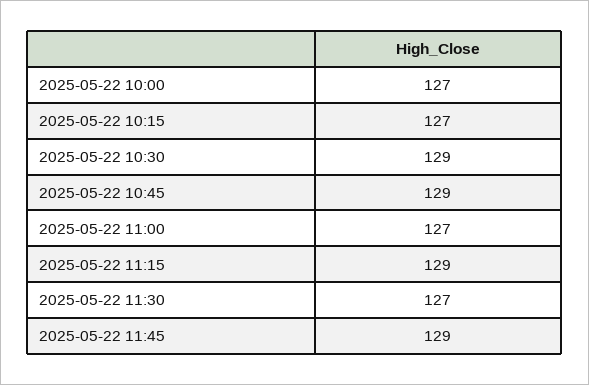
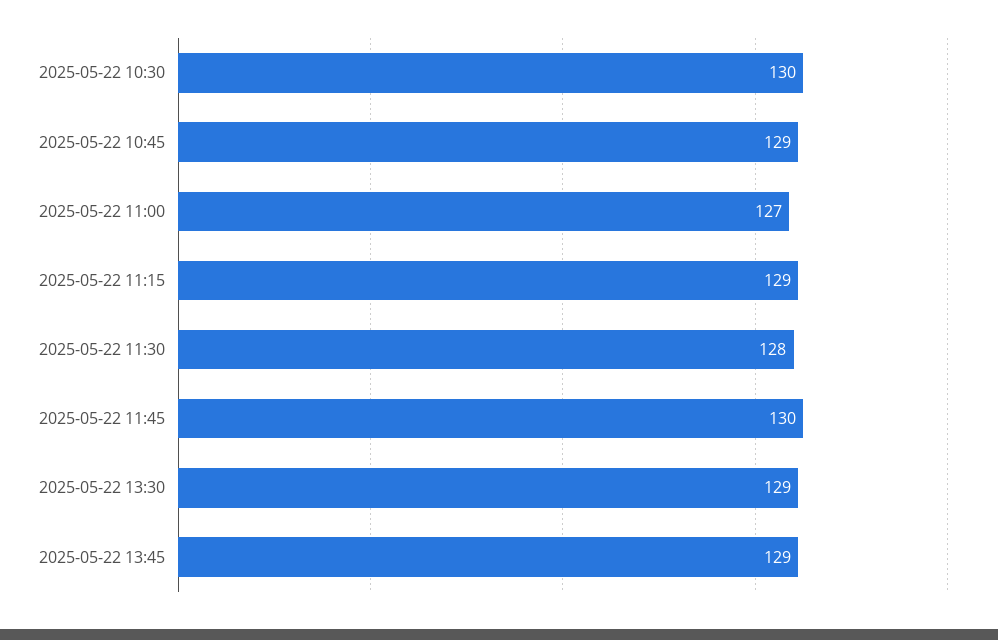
2025-05-22 10:00: 127 -> none
2025-05-22 10:15: 127 -> none
2025-05-22 10:30: 129 -> 130
2025-05-22 11:30: 127 -> 128
2025-05-22 11:45: 129 -> 130
2025-05-22 13:30: none -> 129
2025-05-22 13:45: none -> 129

